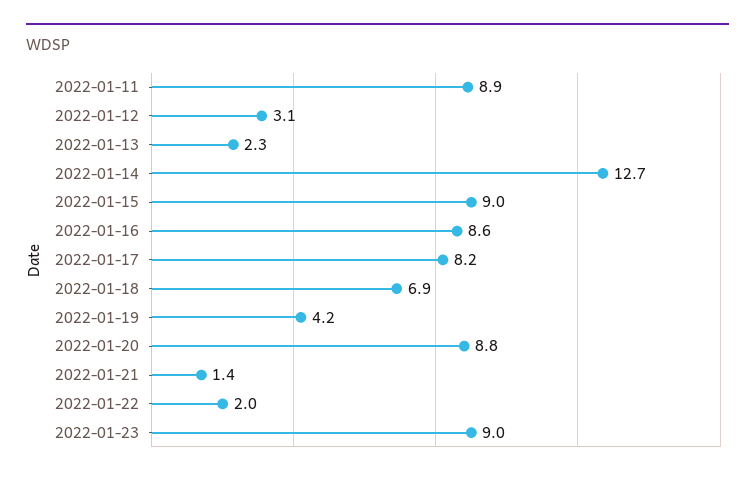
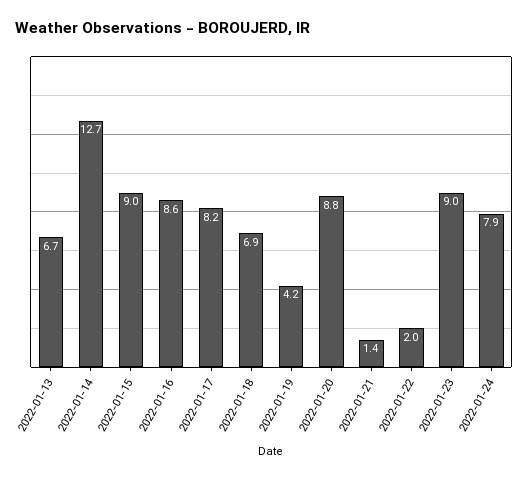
2022-01-11: 8.9 -> none
2022-01-12: 3.1 -> none
2022-01-13: 2.3 -> 6.7
2022-01-24: none -> 7.9

